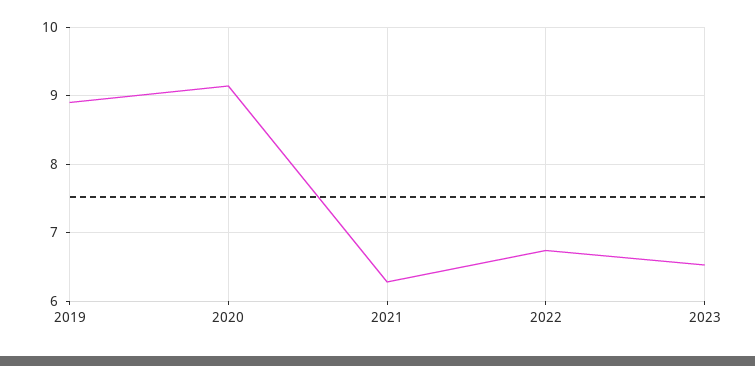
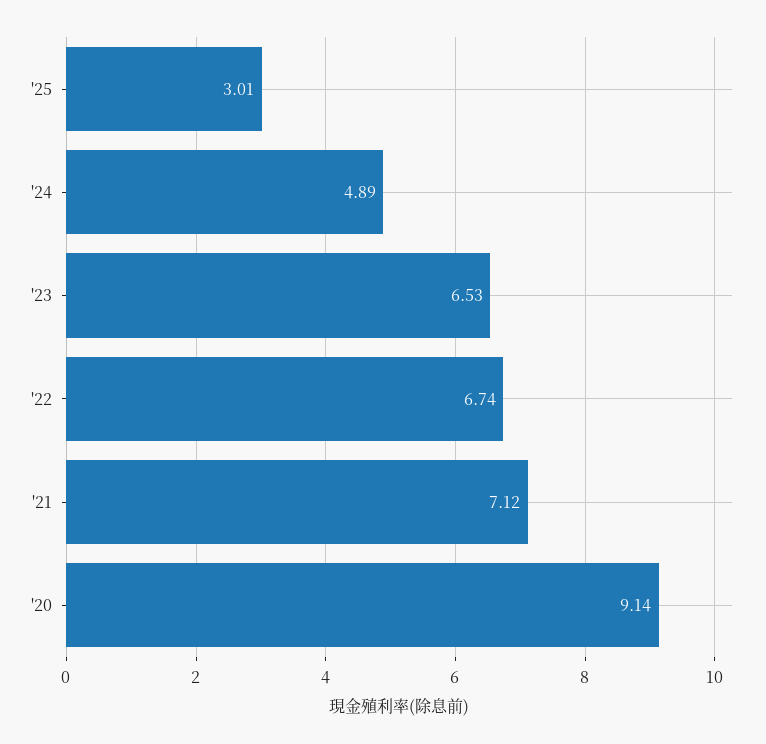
2019: 8.9 -> none
2021: 6.3 -> 7.12
'25: none -> 3.01
'24: none -> 4.89

